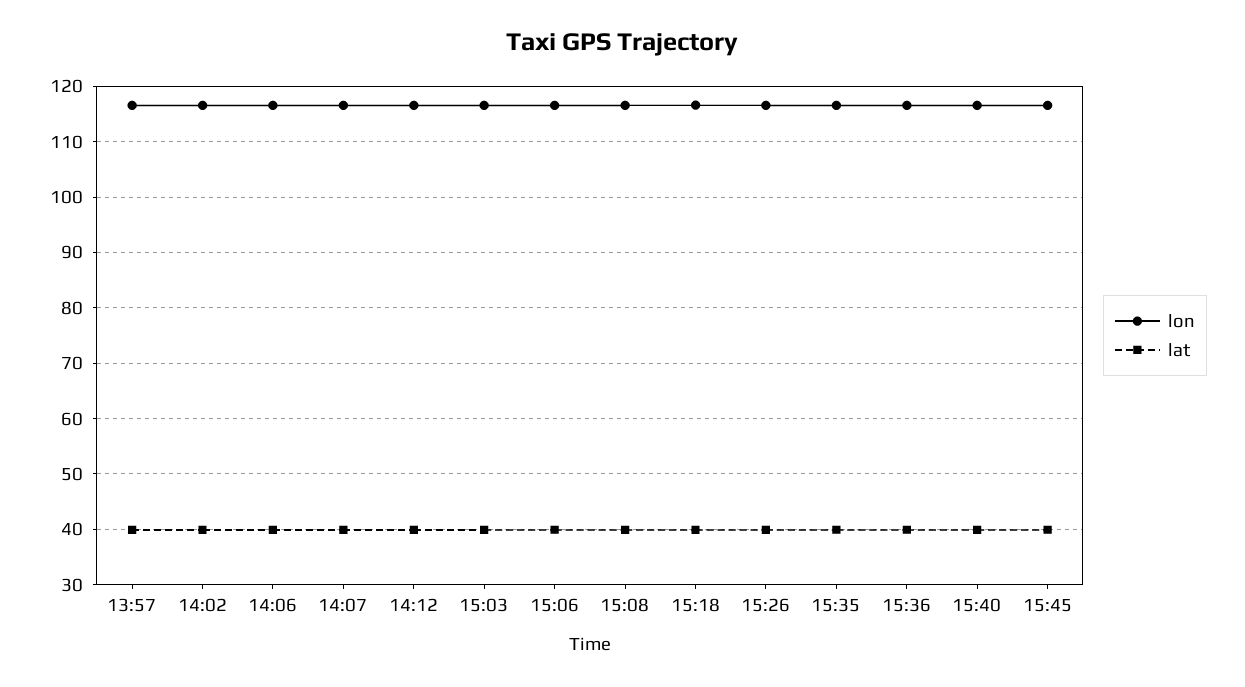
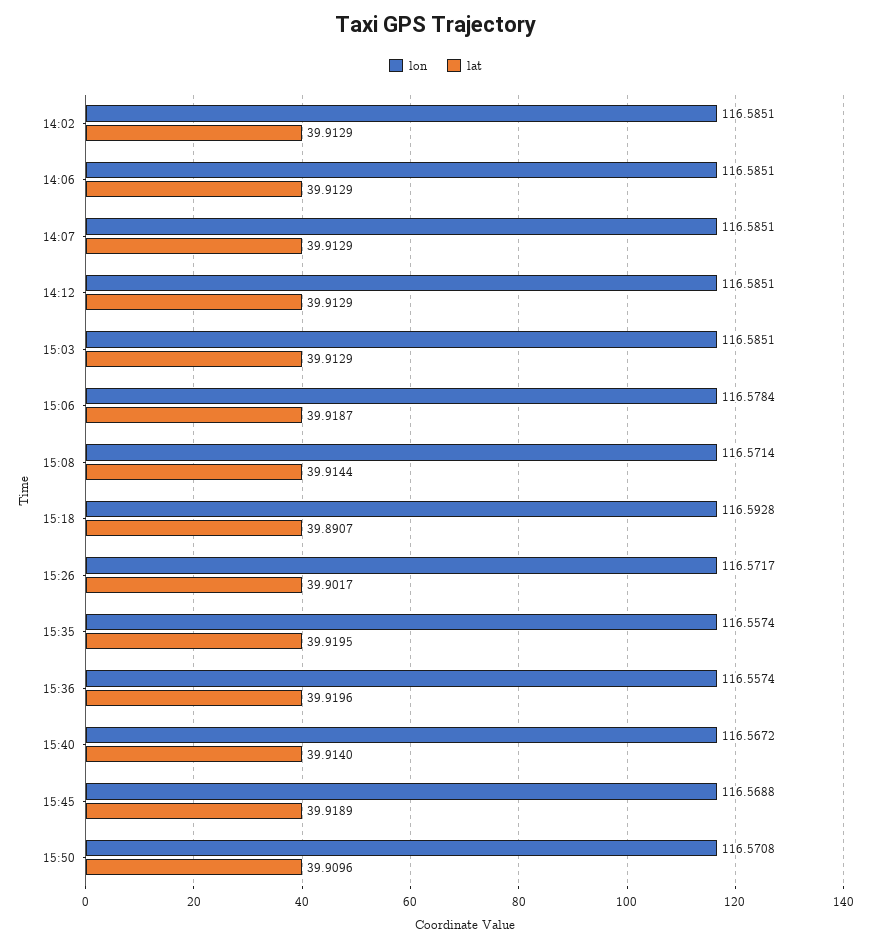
lon, 13:57: 116 -> none
lat, 13:57: 40 -> none
lon, 15:50: none -> 116.5708
lat, 15:50: none -> 39.9096

